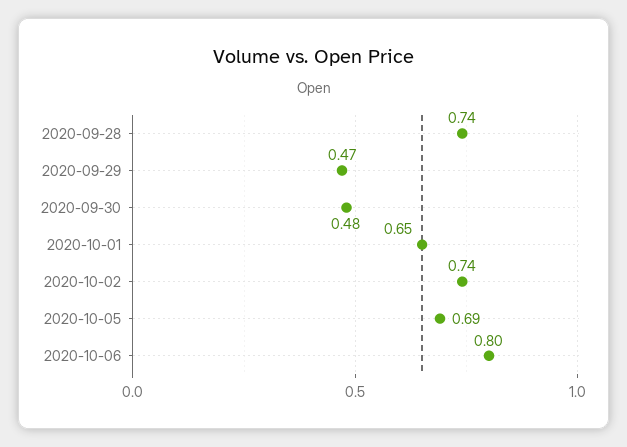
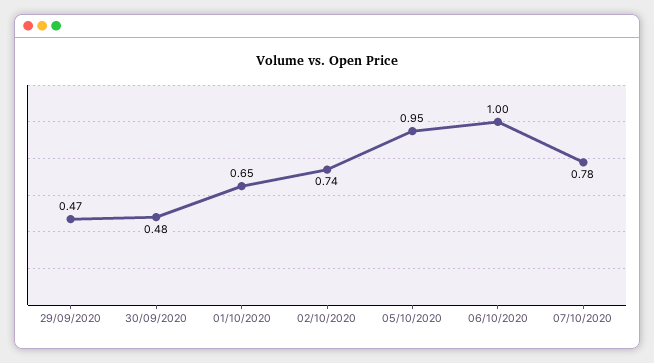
2020-09-28: 0.74 -> none
2020-10-05: 0.69 -> 0.95
2020-10-06: 0.8 -> 1
07/10/2020: none -> 0.78

